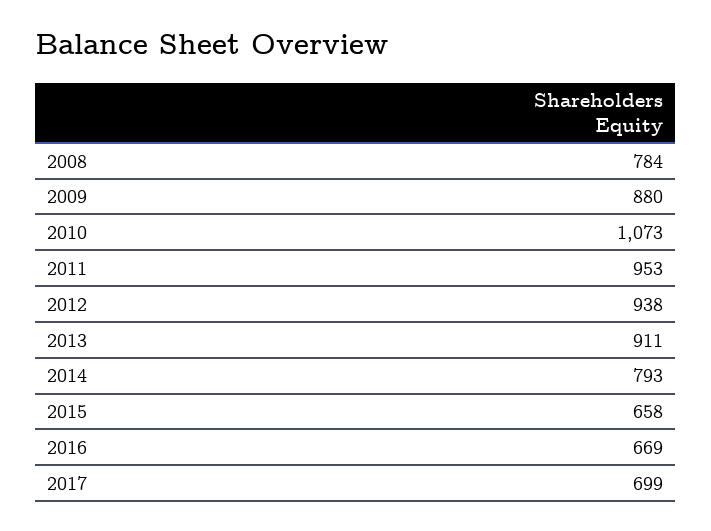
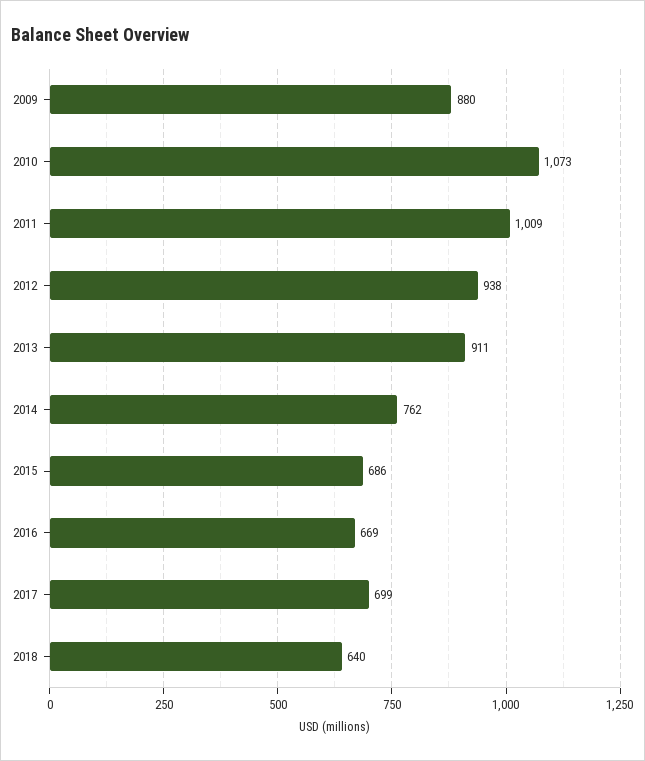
2008: 784 -> none
2011: 953 -> 1009
2014: 793 -> 762
2015: 658 -> 686
2018: none -> 640

